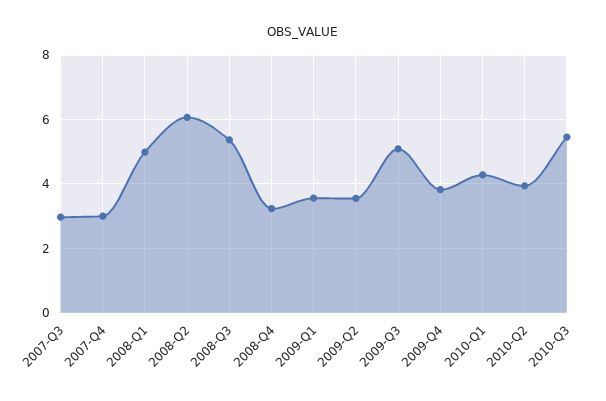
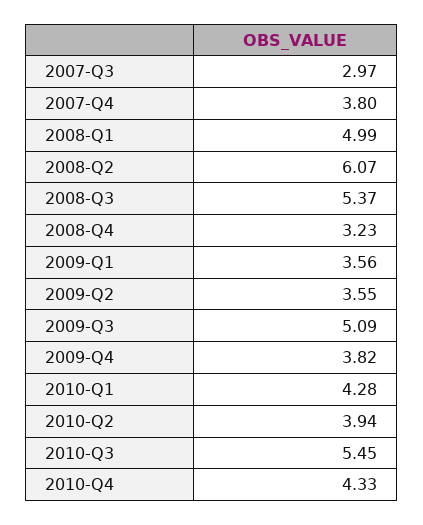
2007-Q4: 3 -> 3.8
2010-Q4: none -> 4.33

